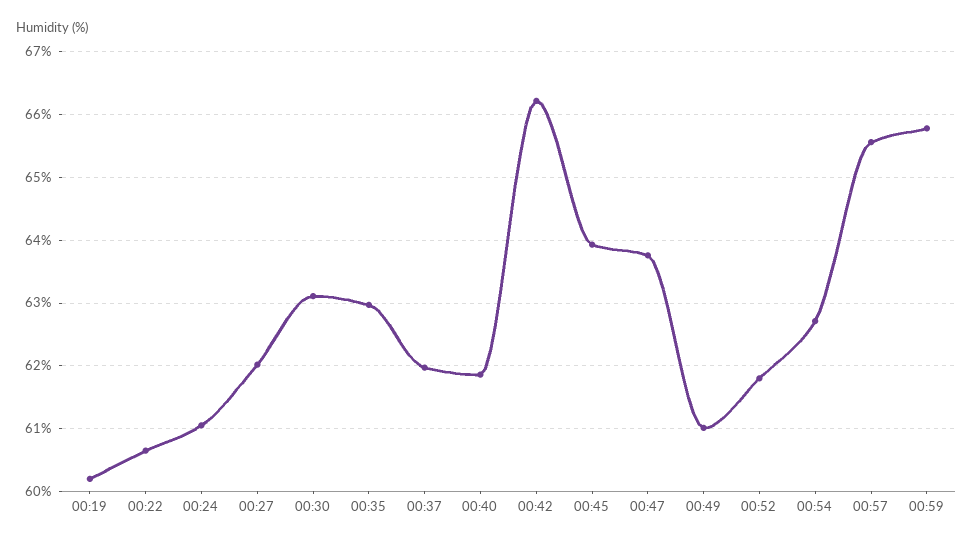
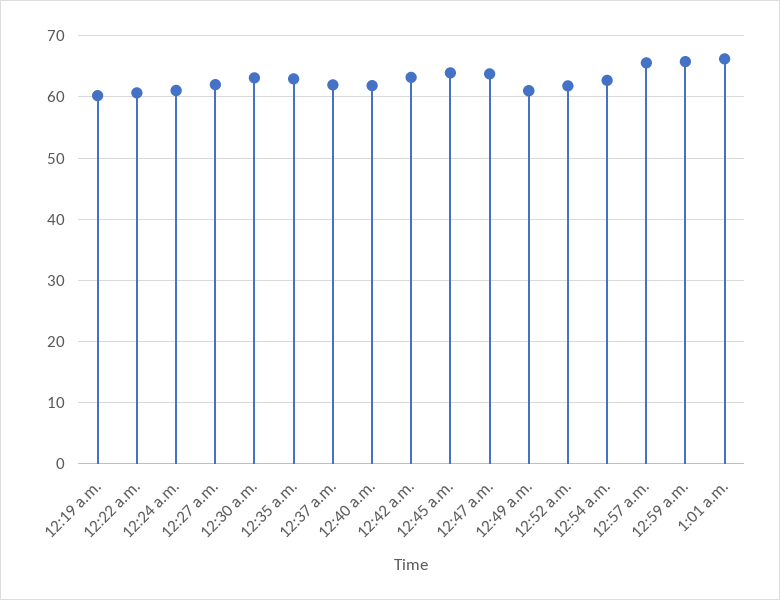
00:42: 66.2 -> 63
1:01 a.m.: none -> 66

